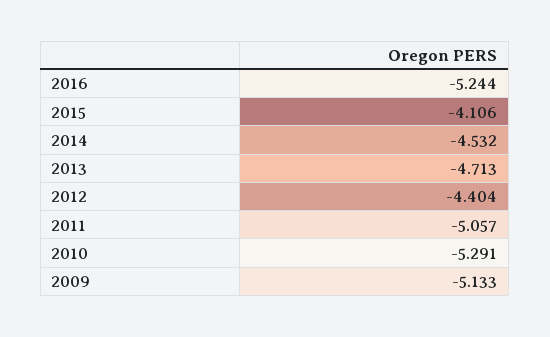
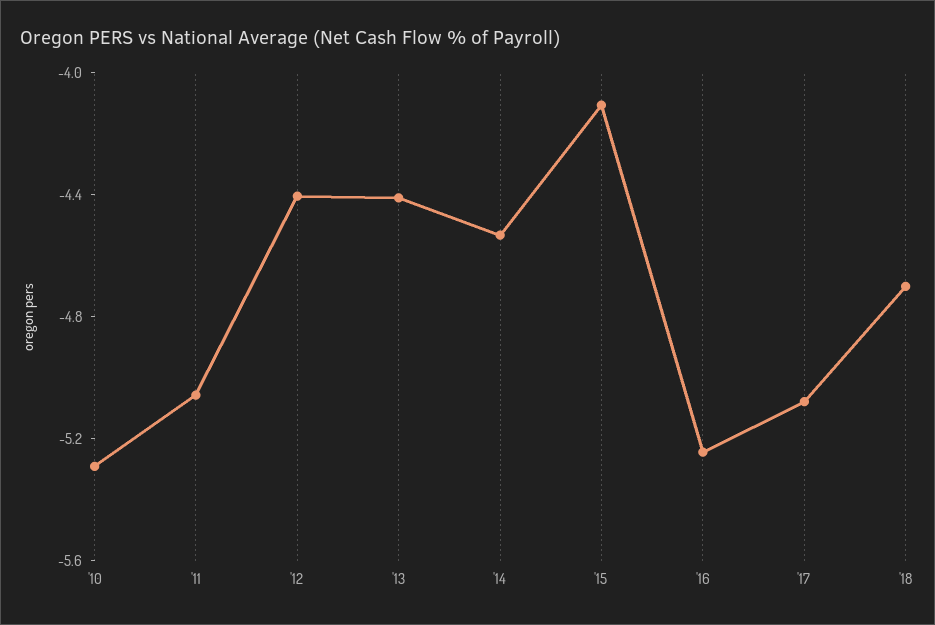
2013: -4.713 -> -4.4
2009: -5.133 -> none
'17: none -> -5.1
'18: none -> -4.7

